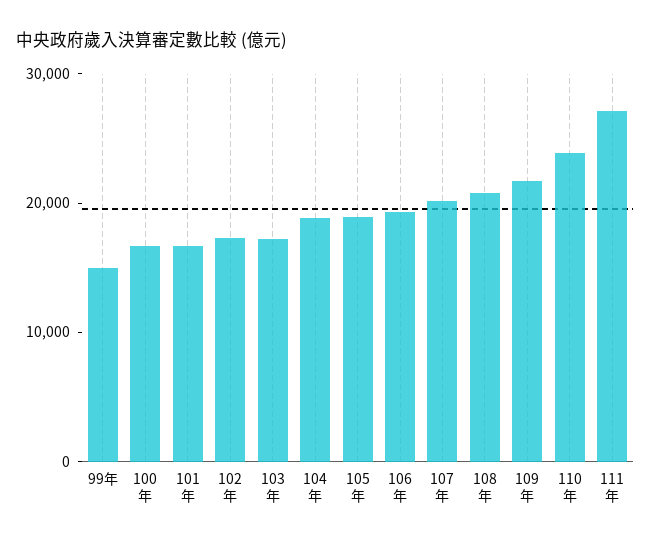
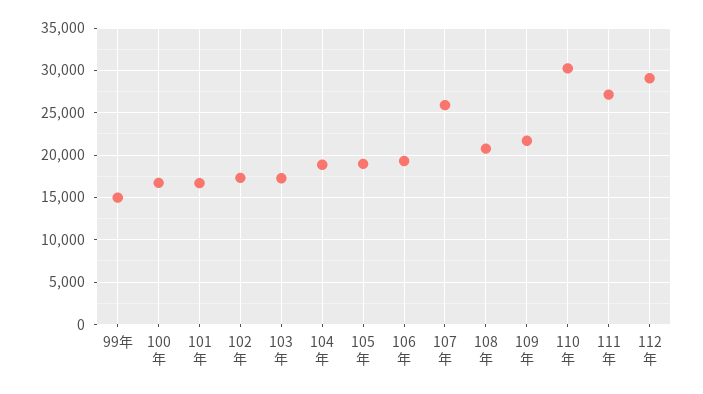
107年: 20000 -> 26000
110年: 24000 -> 30000
112年: none -> 29000

